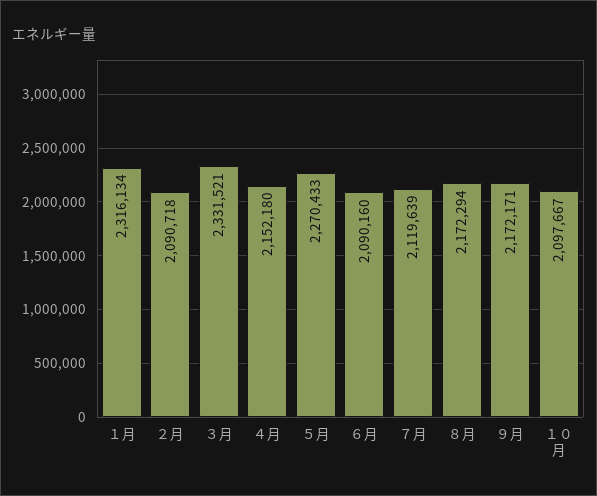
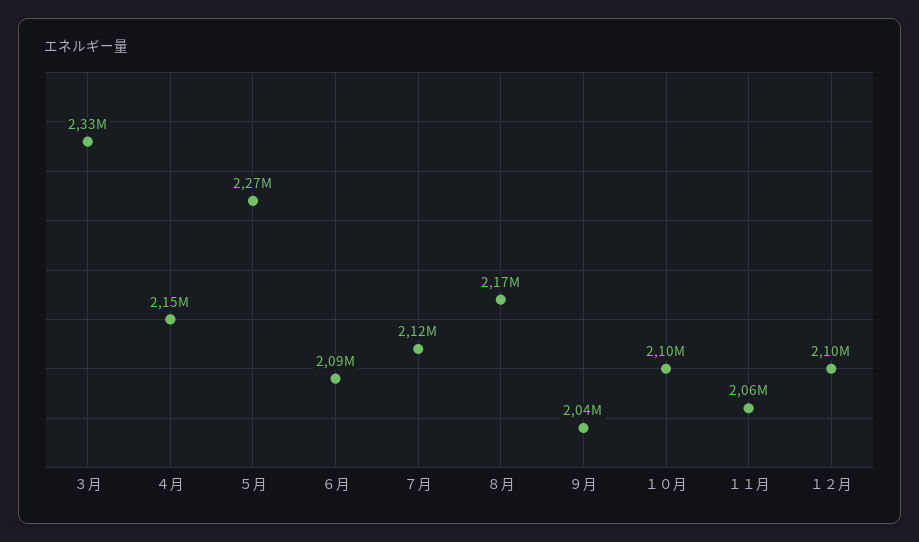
１月: 2316134 -> none
２月: 2090718 -> none
９月: 2172171 -> 2040000
１１月: none -> 2060000
１２月: none -> 2100000

